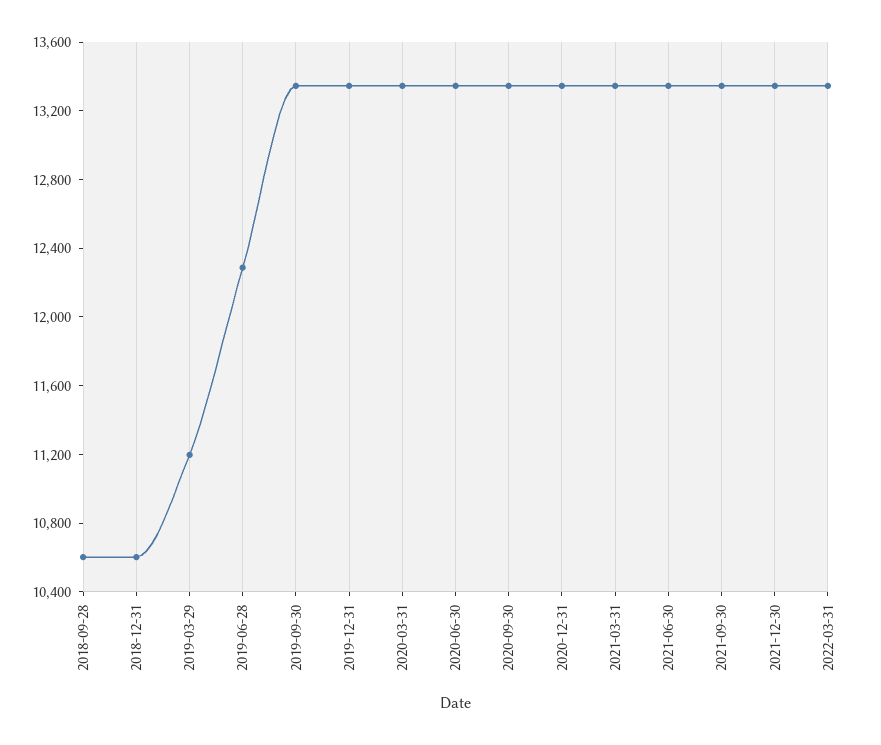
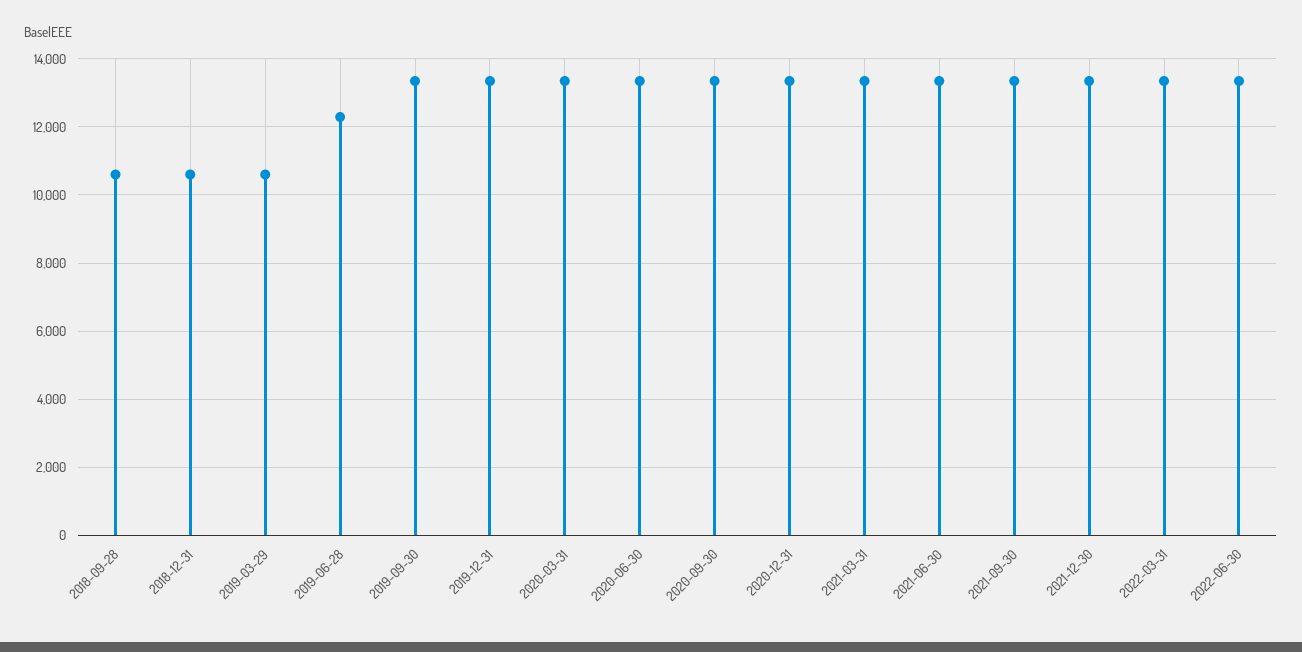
2019-03-29: 11200 -> 10600
2022-06-30: none -> 13400

